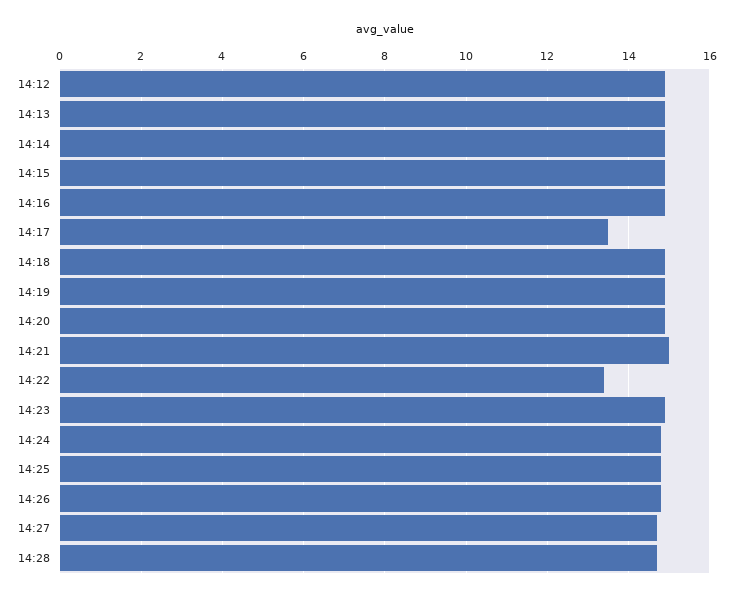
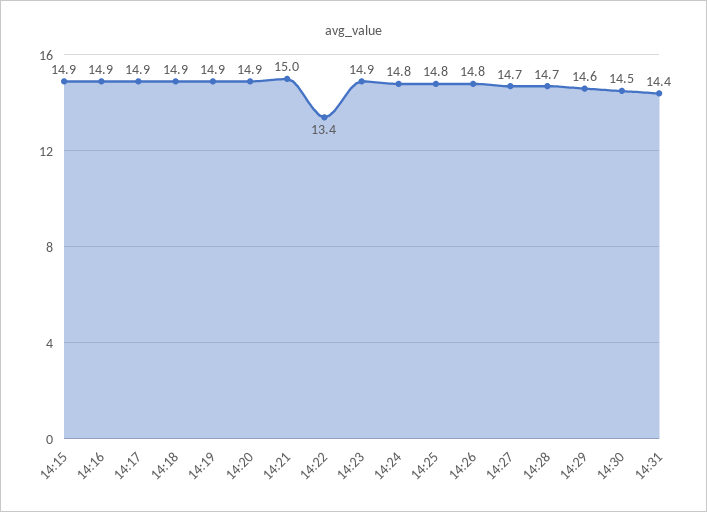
14:12: 15 -> none
14:13: 15 -> none
14:14: 15 -> none
14:17: 13.5 -> 14.9
14:29: none -> 14.6
14:30: none -> 14.5
14:31: none -> 14.4

